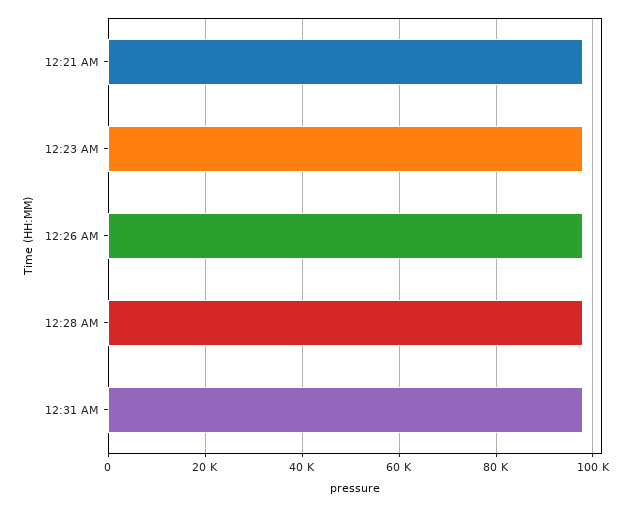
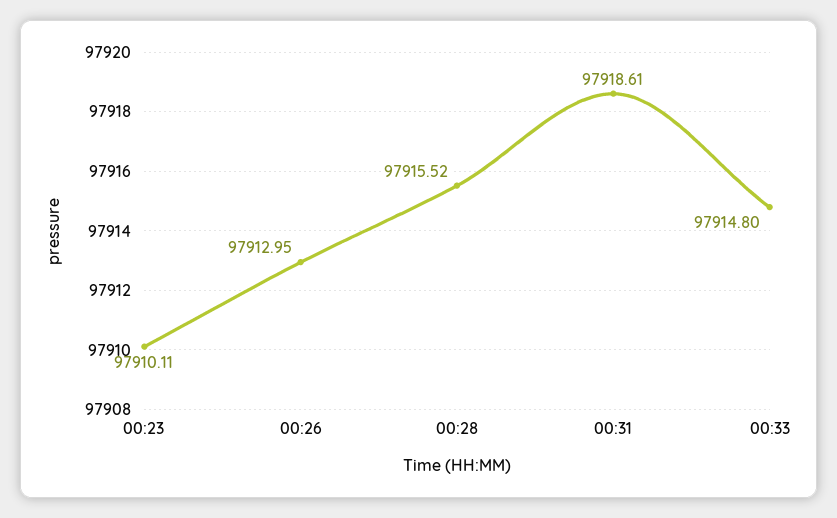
12:21 AM: 98000 -> none
00:33: none -> 97914.8

